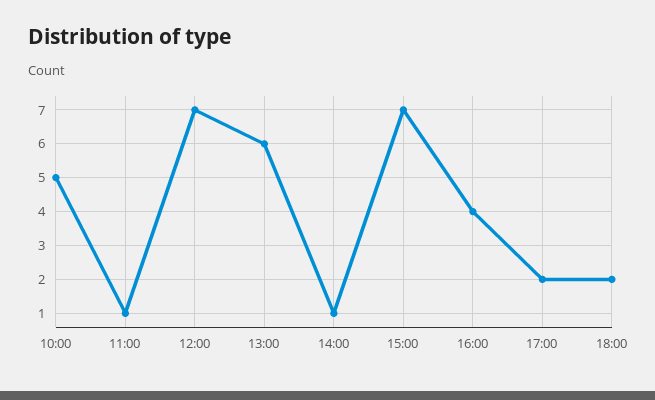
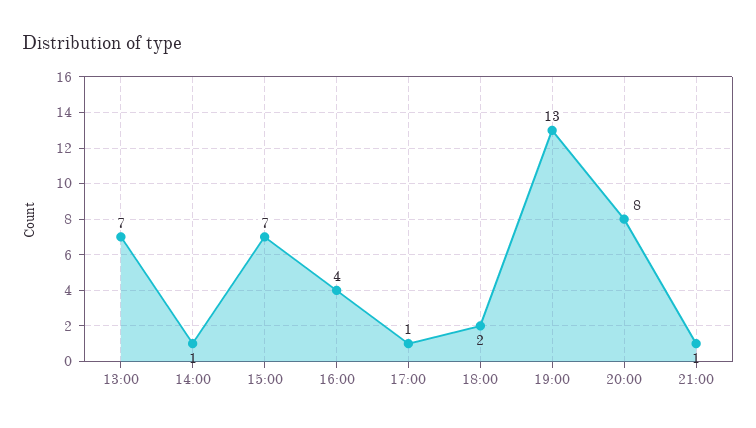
10:00: 5 -> none
11:00: 1 -> none
12:00: 7 -> none
13:00: 6 -> 7
17:00: 2 -> 1
19:00: none -> 13
20:00: none -> 8
21:00: none -> 1

